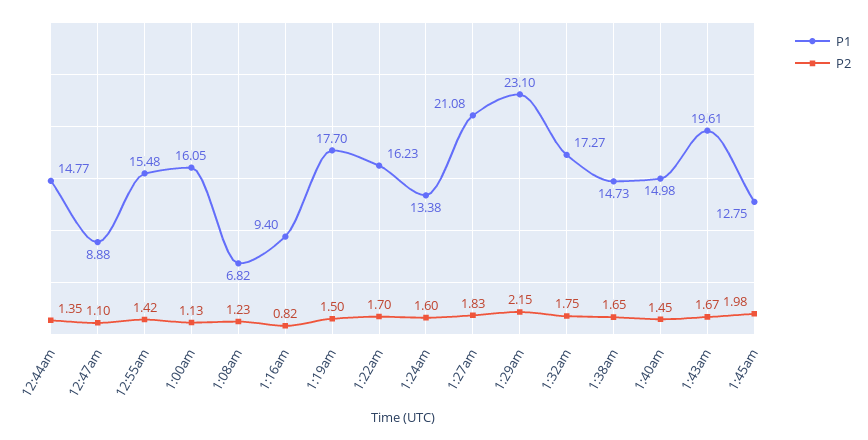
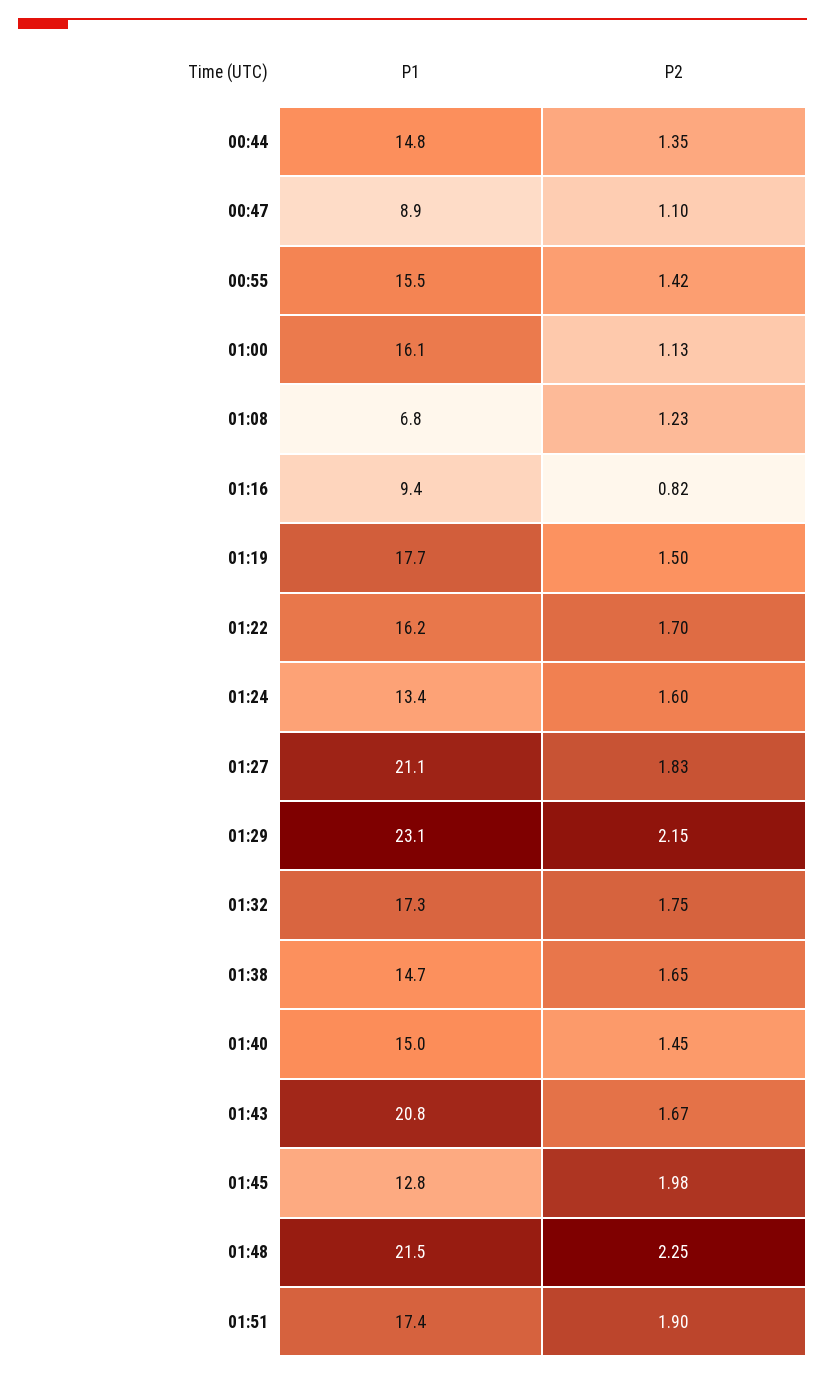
P1, 1:43am: 19.61 -> 20.8
P1, 01:48: none -> 21.5
P2, 01:48: none -> 2.25
P1, 01:51: none -> 17.4
P2, 01:51: none -> 1.9

